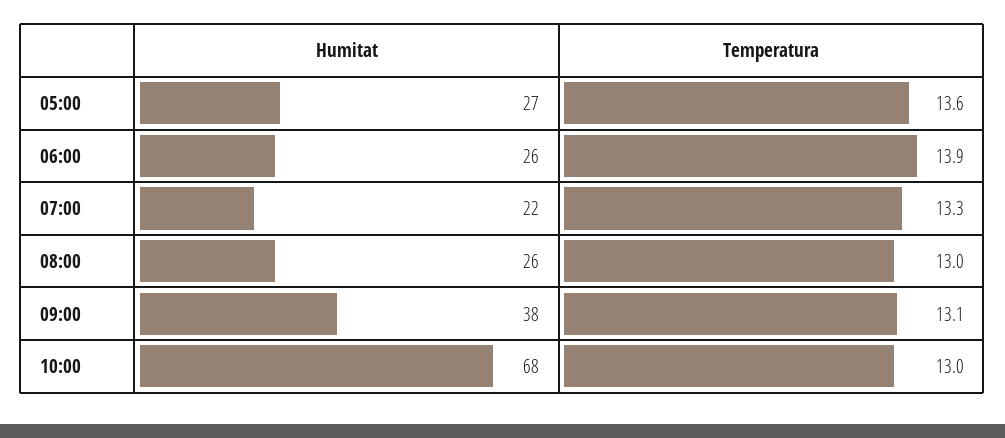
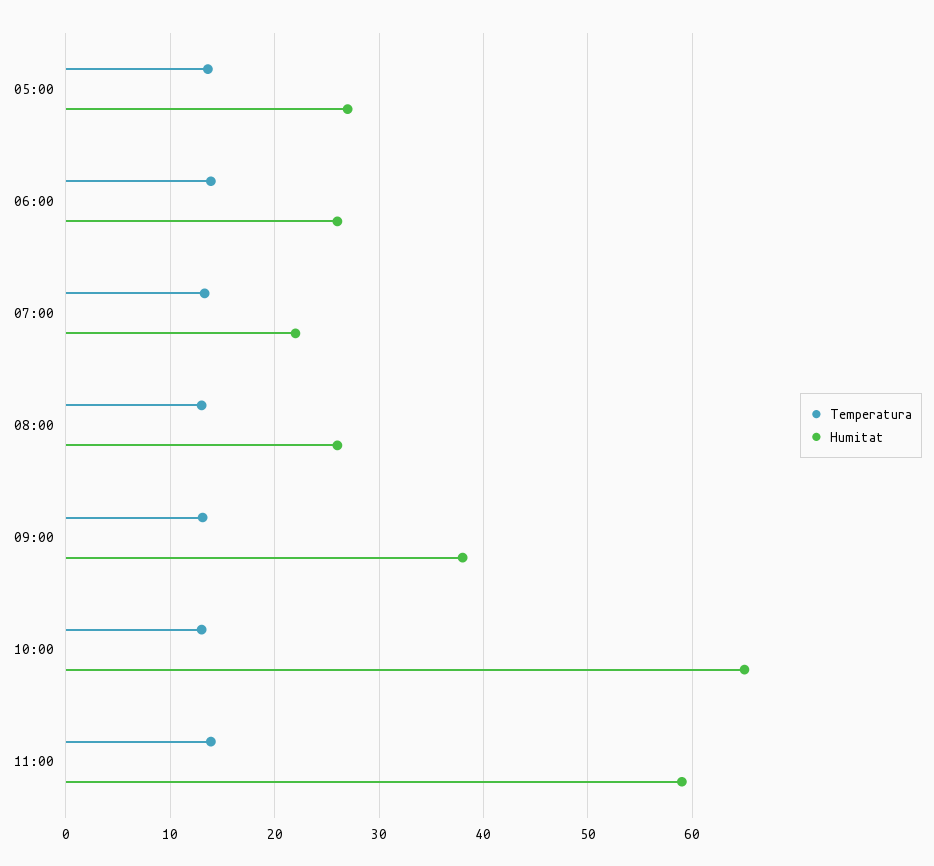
Humitat, 10:00: 68 -> 65
Temperatura, 11:00: none -> 14
Humitat, 11:00: none -> 59

